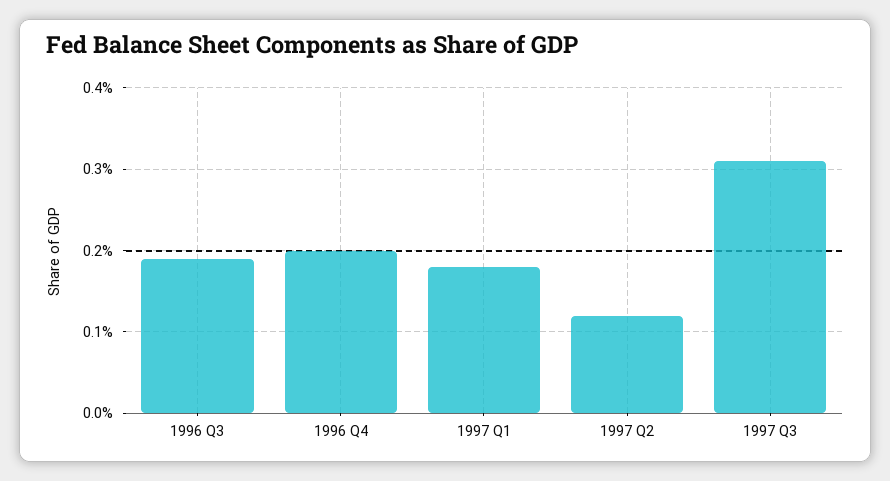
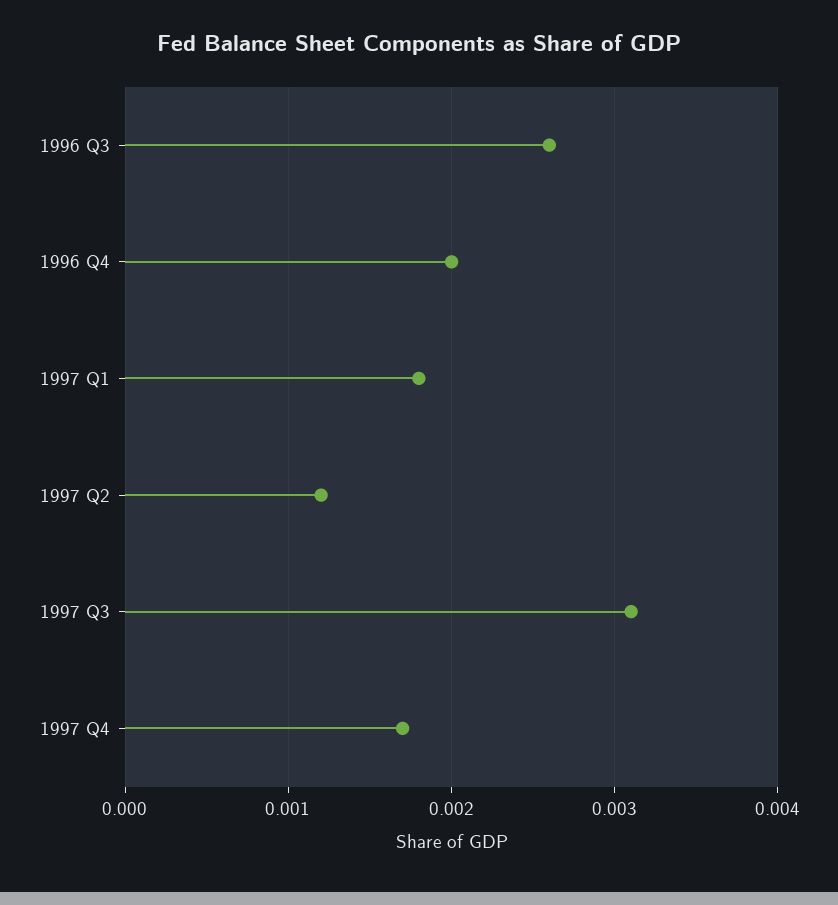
1996 Q3: 0.0019 -> 0.0026
1997 Q4: none -> 0.0017

